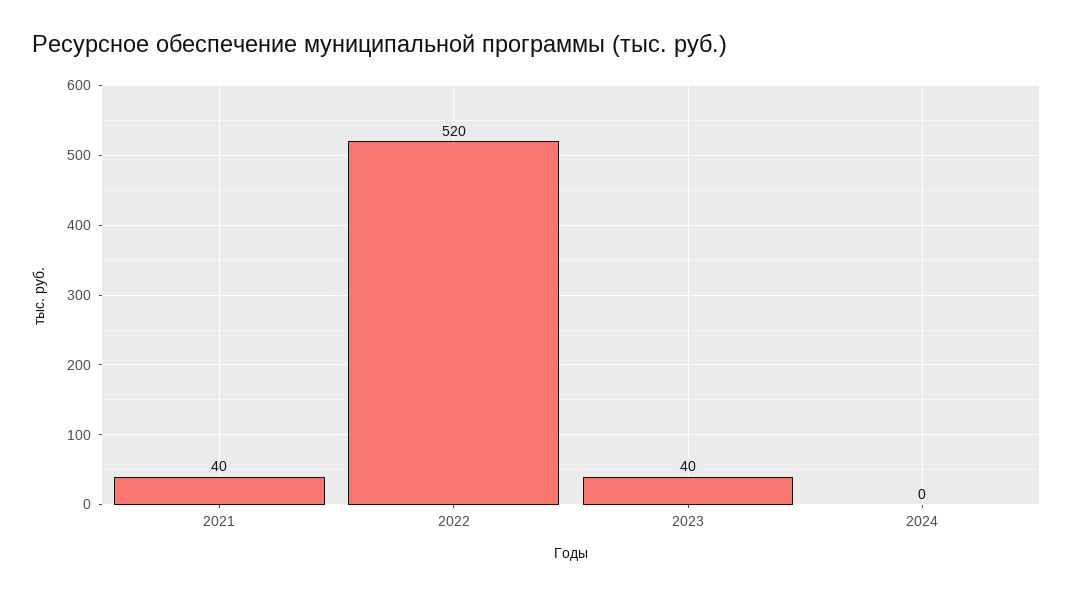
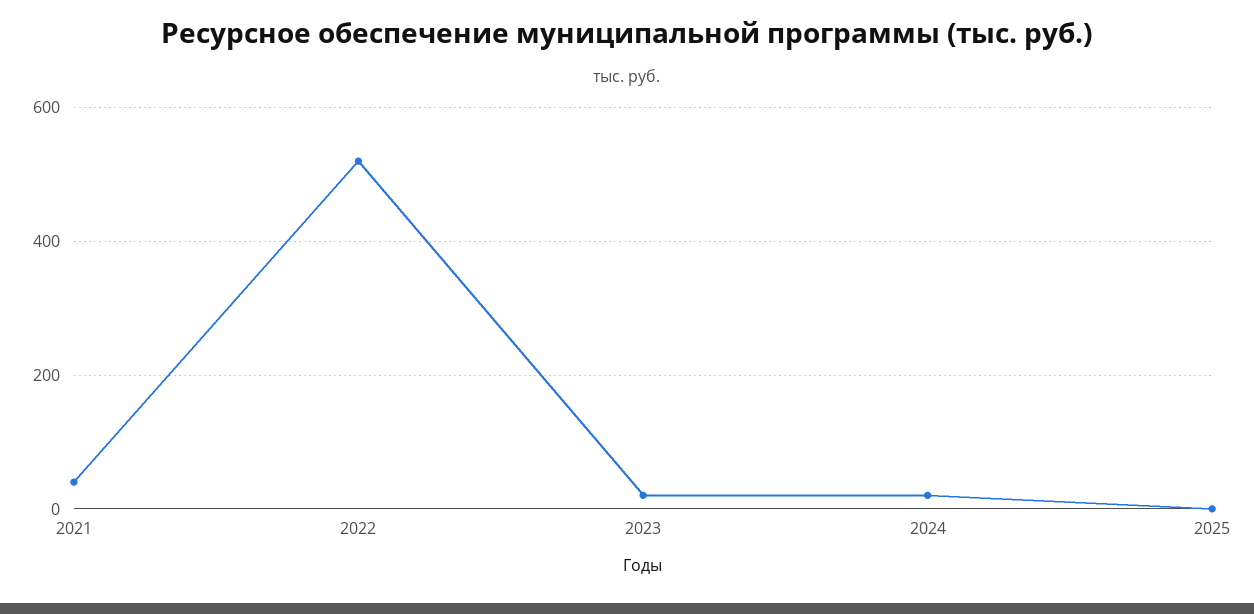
2023: 40 -> 20
2024: 0 -> 20
2025: none -> 0

